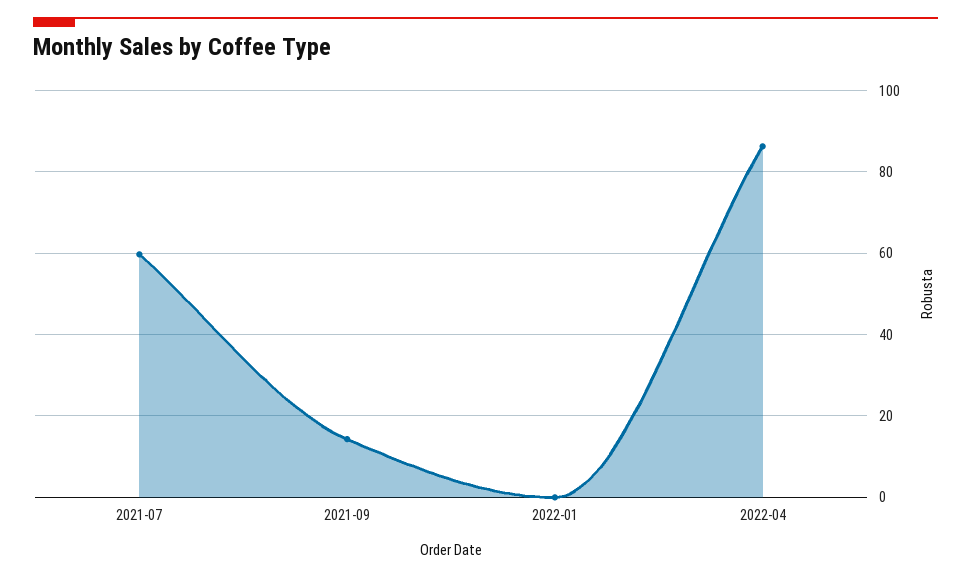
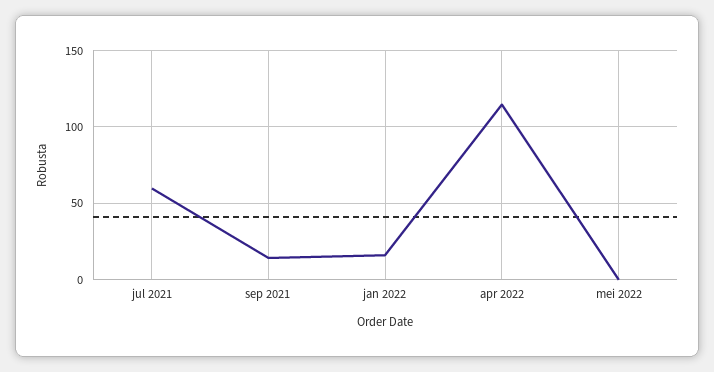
2022-01: 0 -> 15
2022-04: 86 -> 115
mei 2022: none -> 0

